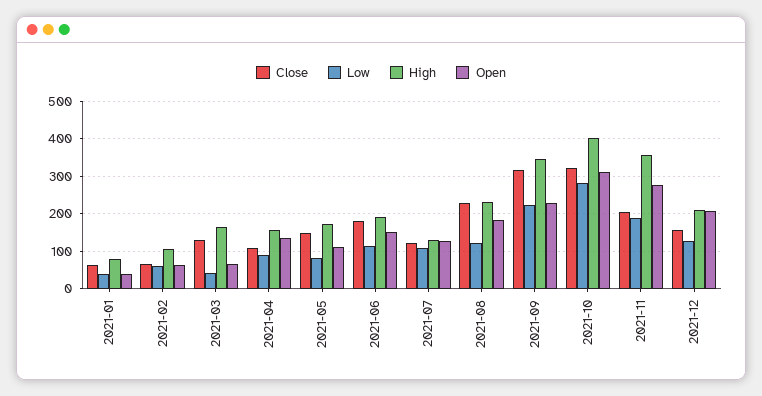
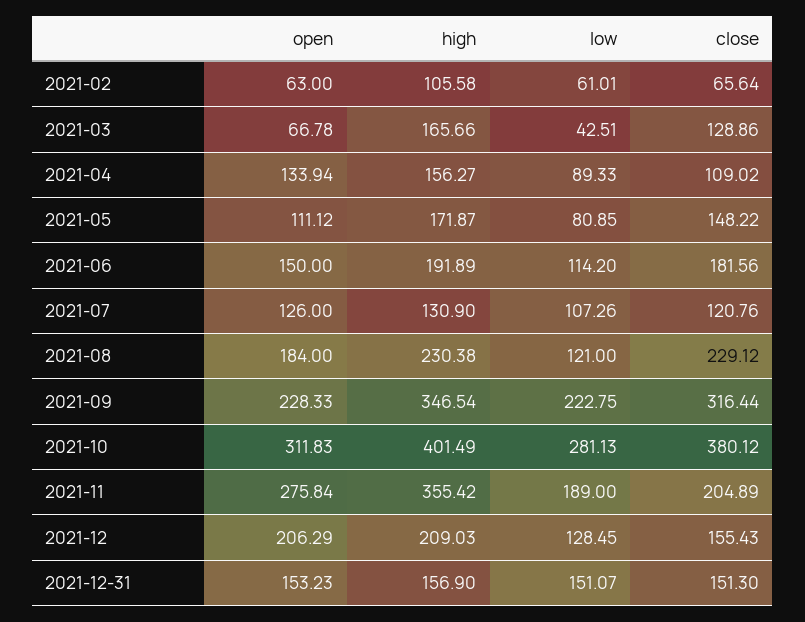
Close, 2021-01: 60 -> none
Low, 2021-01: 40 -> none
High, 2021-01: 80 -> none
Open, 2021-01: 40 -> none
Close, 2021-10: 320 -> 380.12
Open, 2021-12-31: none -> 153.23
High, 2021-12-31: none -> 156.9
Low, 2021-12-31: none -> 151.07
Close, 2021-12-31: none -> 151.3

